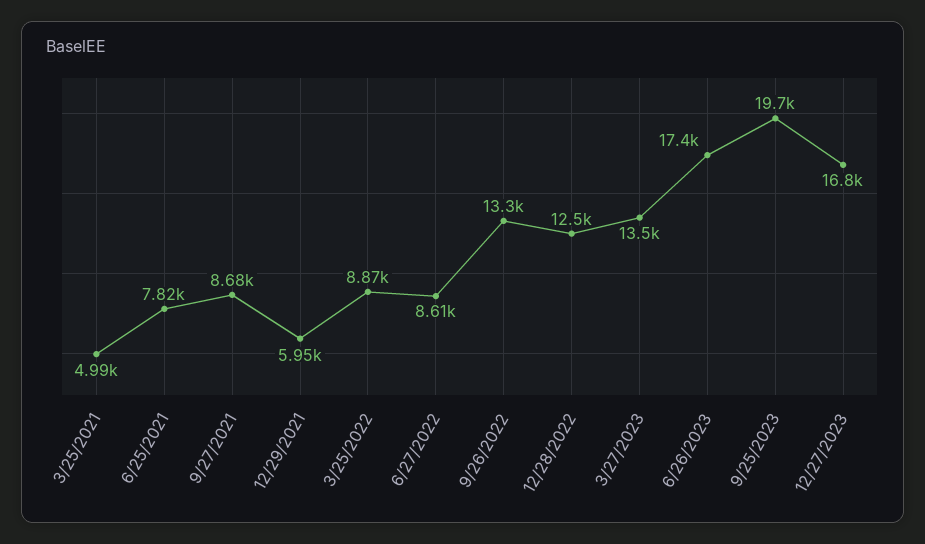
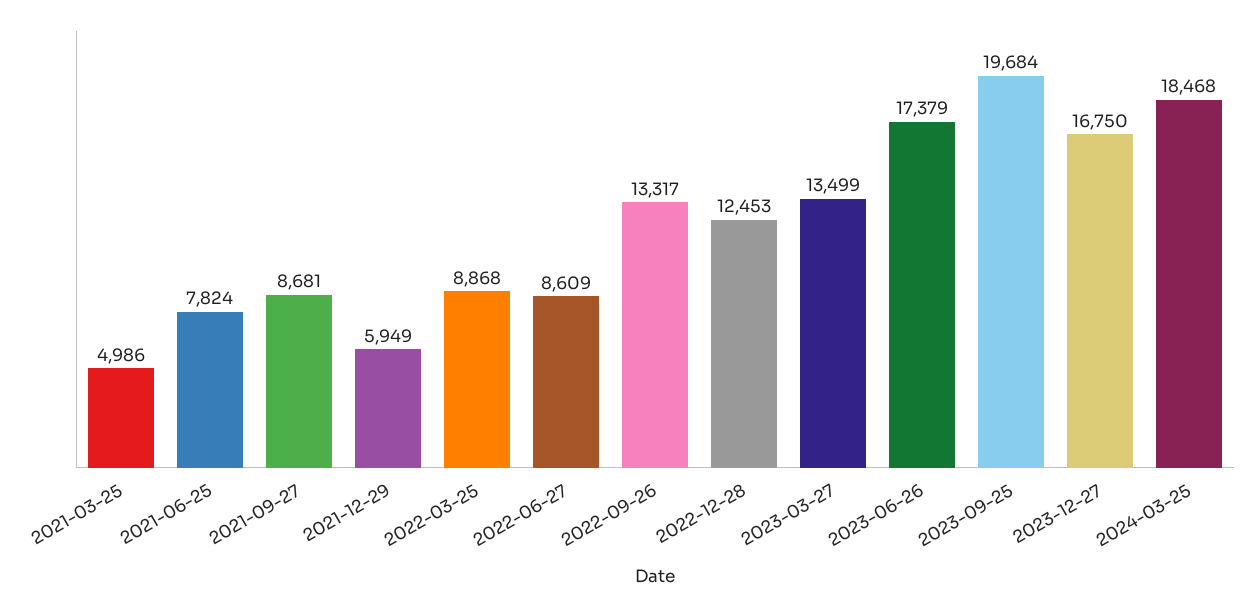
2024-03-25: none -> 18468

